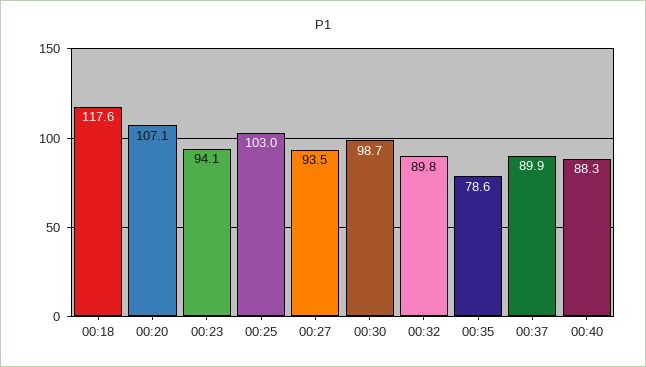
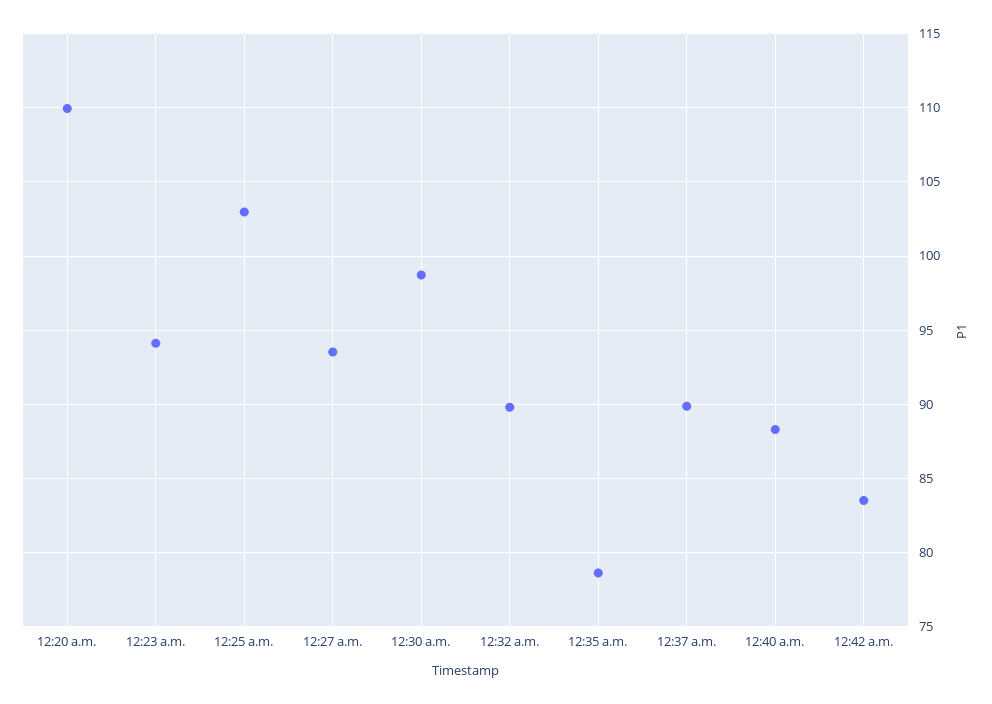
00:18: 117.6 -> none
00:20: 107.1 -> 110
12:42 a.m.: none -> 83.5

